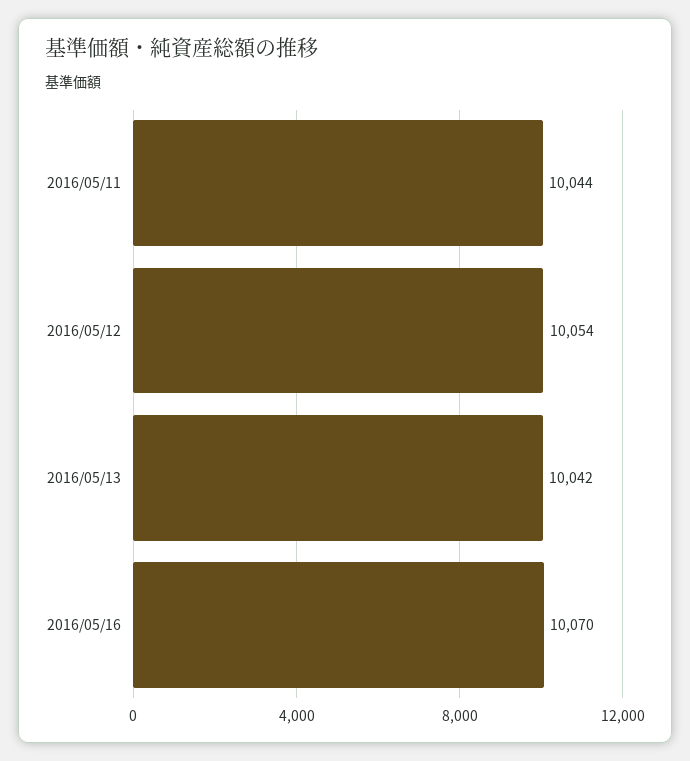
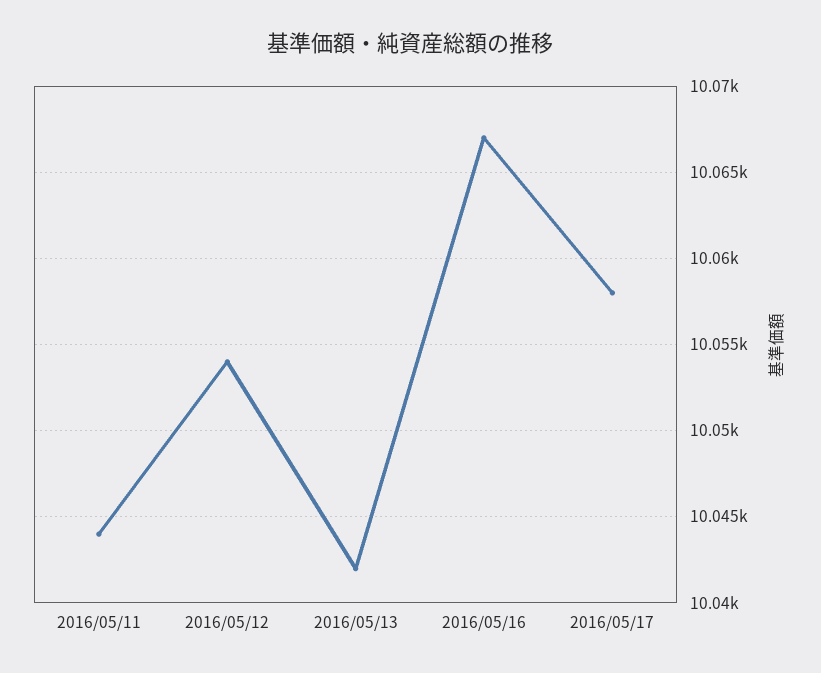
2016/05/16: 10070 -> 10067
2016/05/17: none -> 10058

